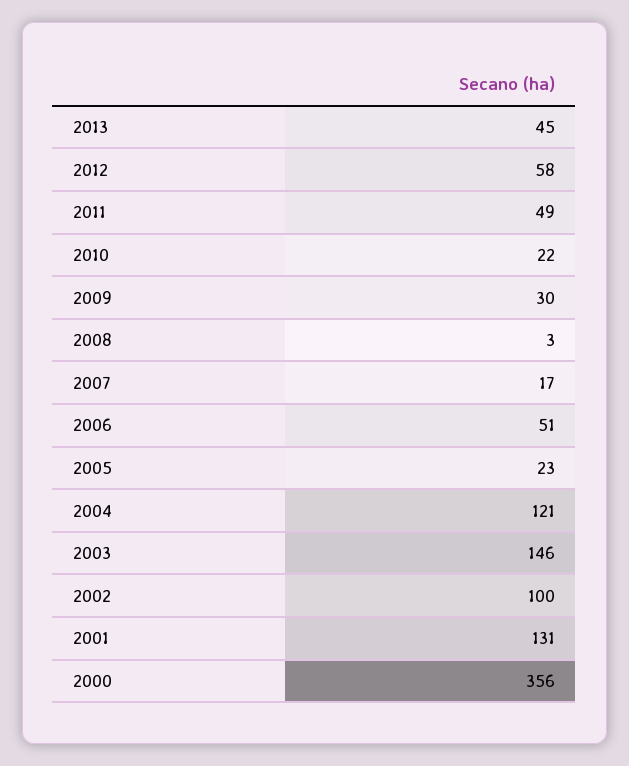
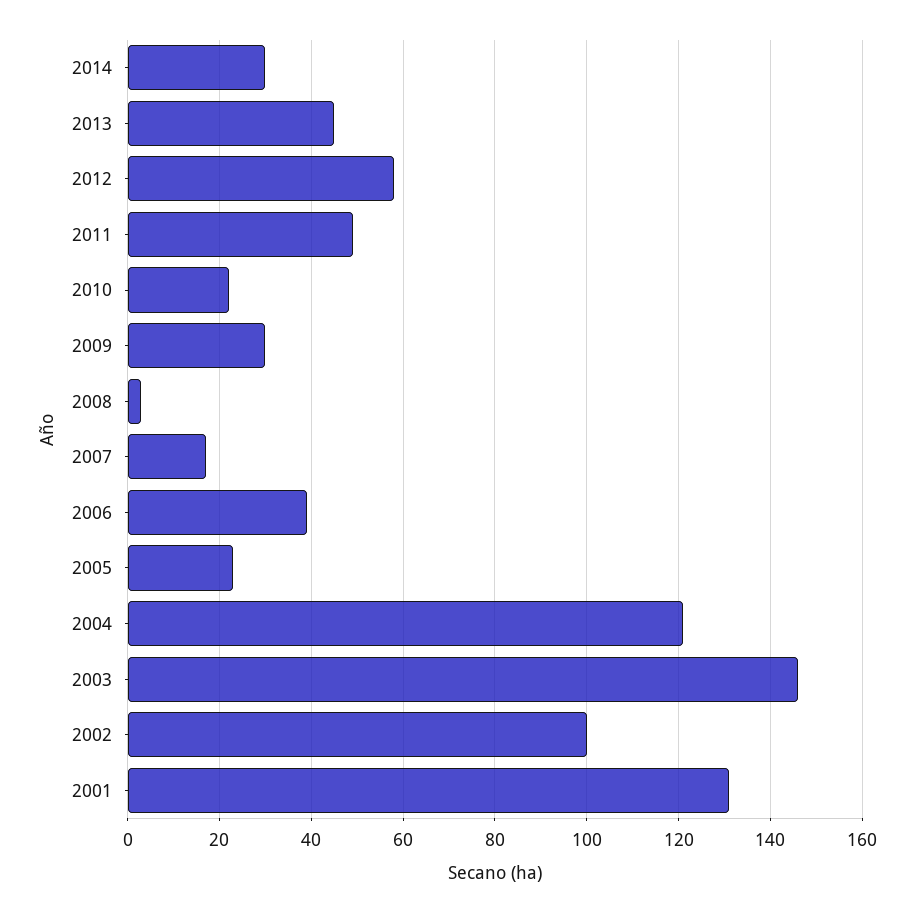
2006: 51 -> 40
2000: 356 -> none
2014: none -> 30

